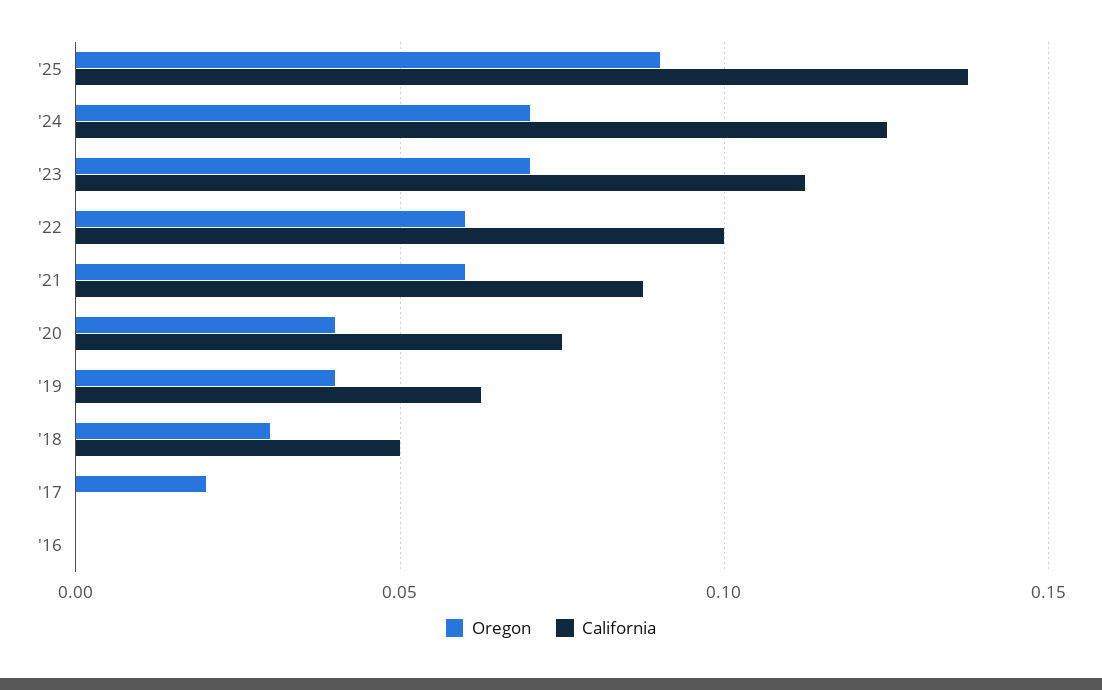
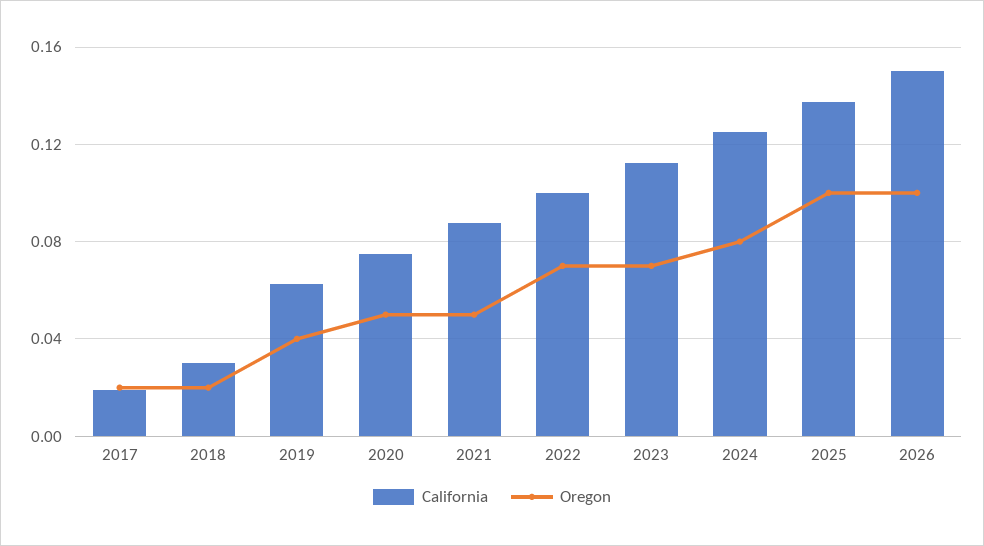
Oregon, '25: 0.09 -> 0.1
Oregon, '24: 0.07 -> 0.08
Oregon, '22: 0.06 -> 0.07
Oregon, '21: 0.06 -> 0.05
Oregon, '20: 0.04 -> 0.05
Oregon, '18: 0.03 -> 0.02
California, '18: 0.05 -> 0.03
California, '17: 0 -> 0.02
Oregon, '16: 0 -> none
California, '16: 0 -> none
California, 2026: none -> 0.15
Oregon, 2026: none -> 0.1

